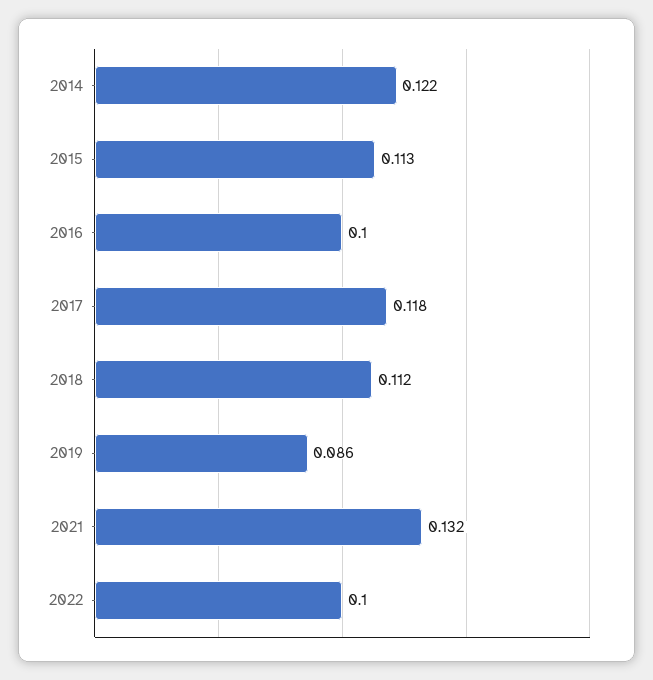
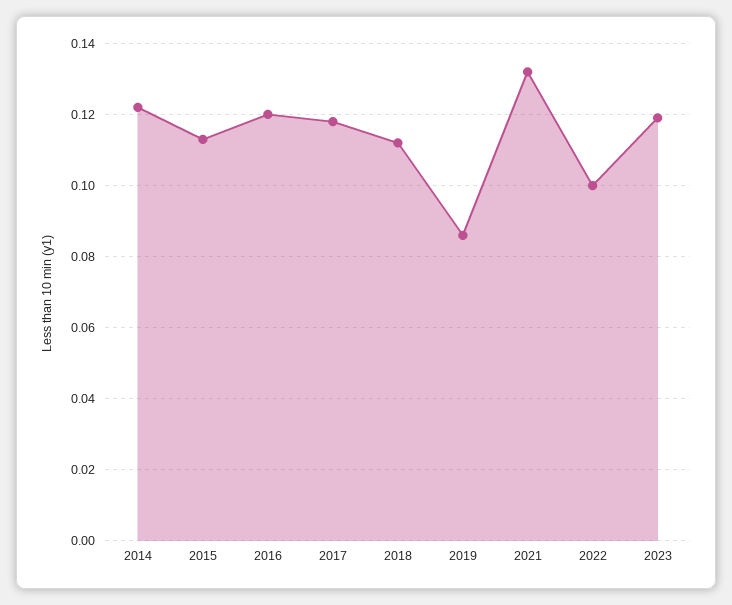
2016: 0.1 -> 0.12
2023: none -> 0.12

